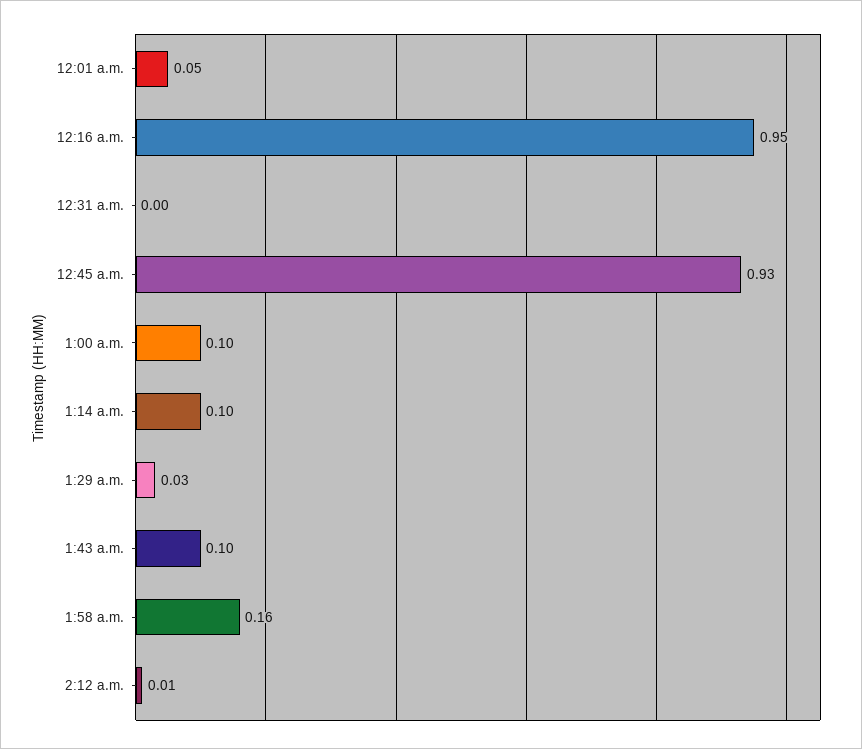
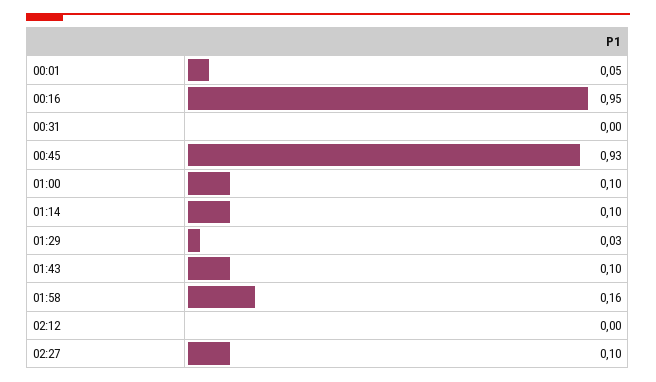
2:12 a.m.: 0.01 -> 0
02:27: none -> 0.1

